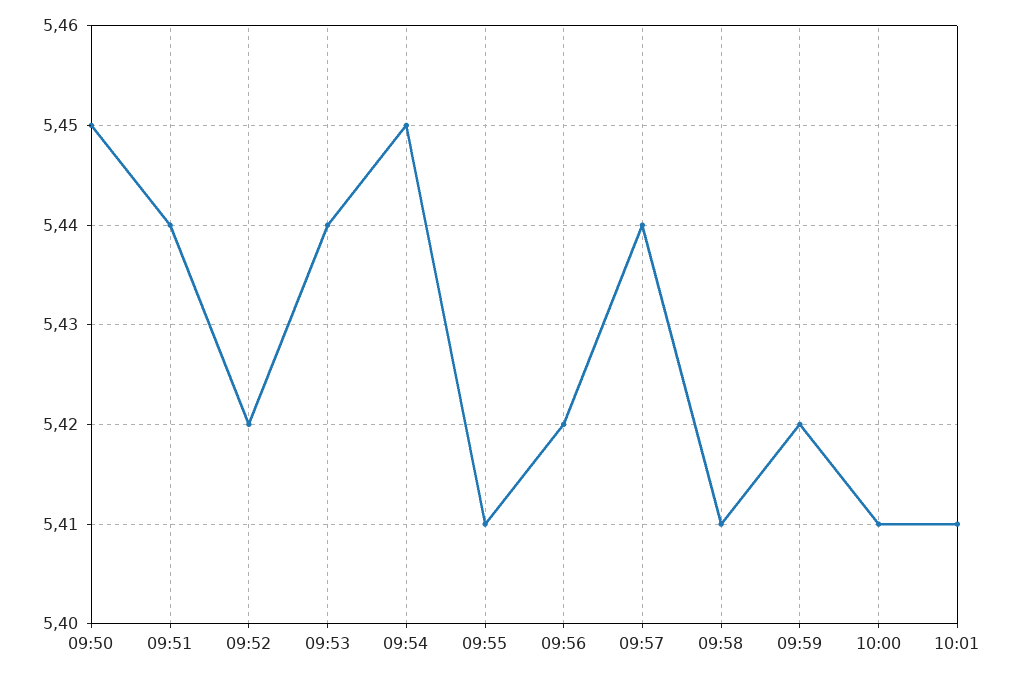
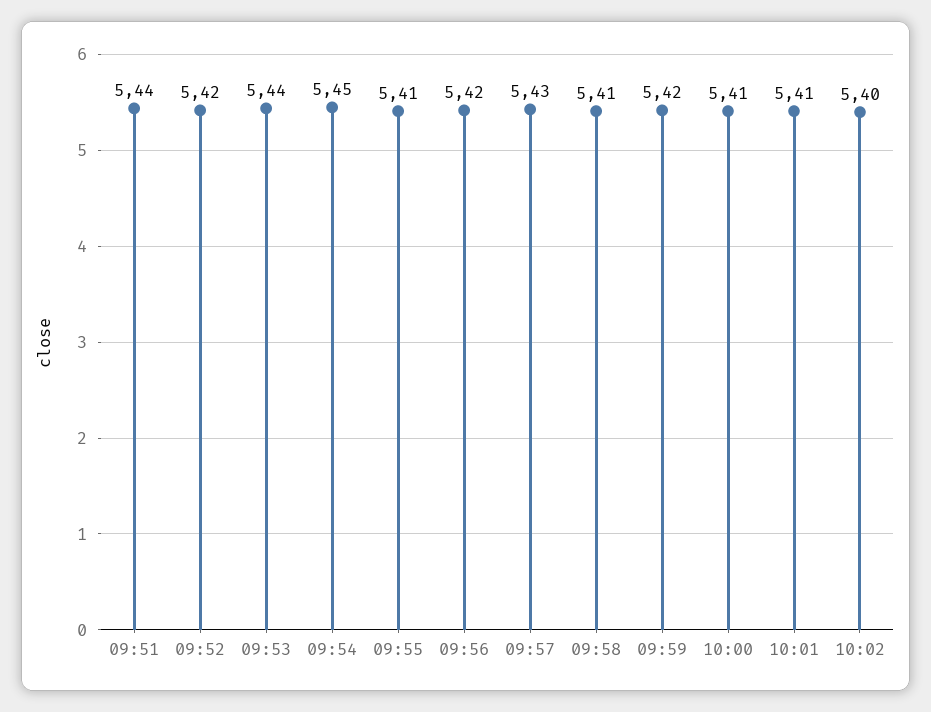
09:50: 5.45 -> none
09:57: 5.44 -> 5.43
10:02: none -> 5.4

